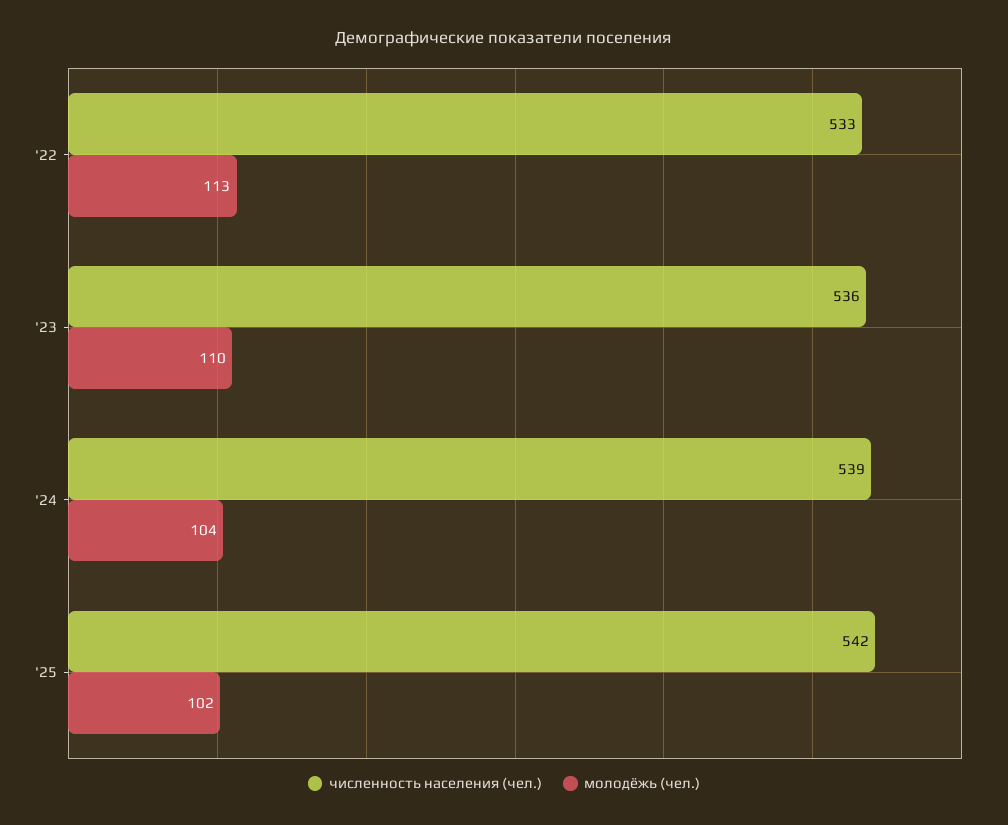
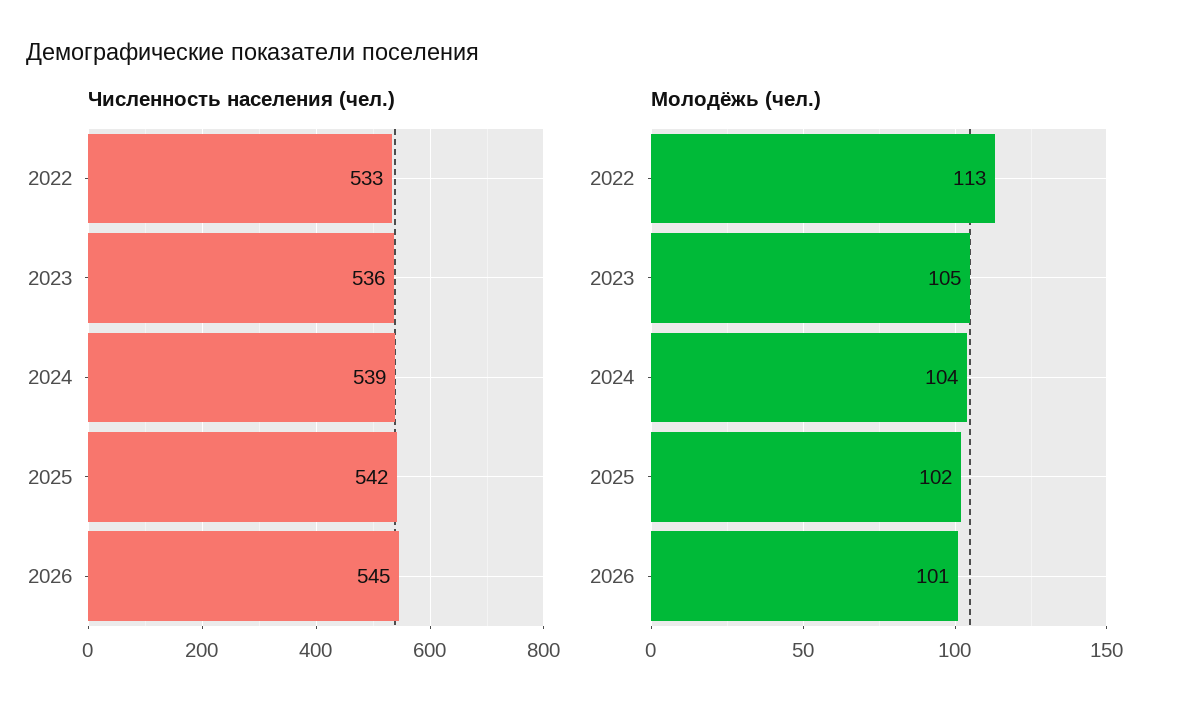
молодёжь (чел.), '23: 110 -> 105
численность населения (чел.), 2026: none -> 545
молодёжь (чел.), 2026: none -> 101

